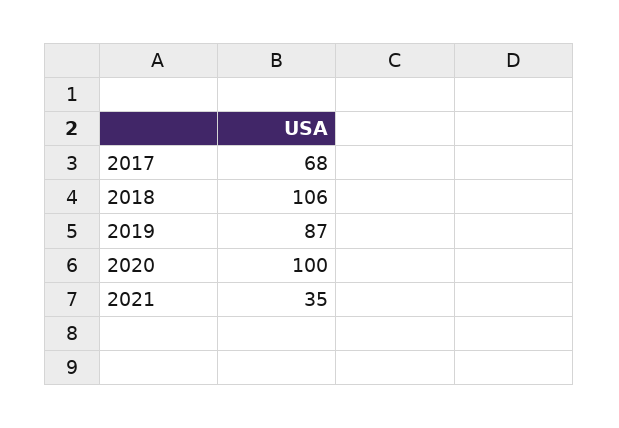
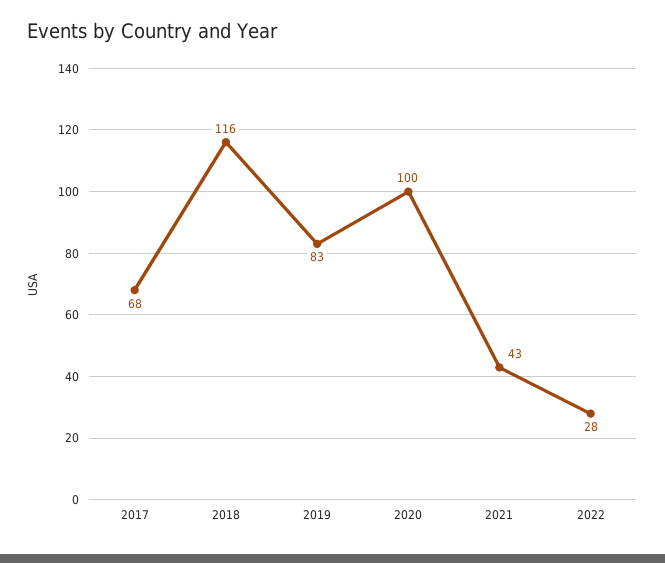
2018: 106 -> 116
2019: 87 -> 83
2021: 35 -> 43
2022: none -> 28

